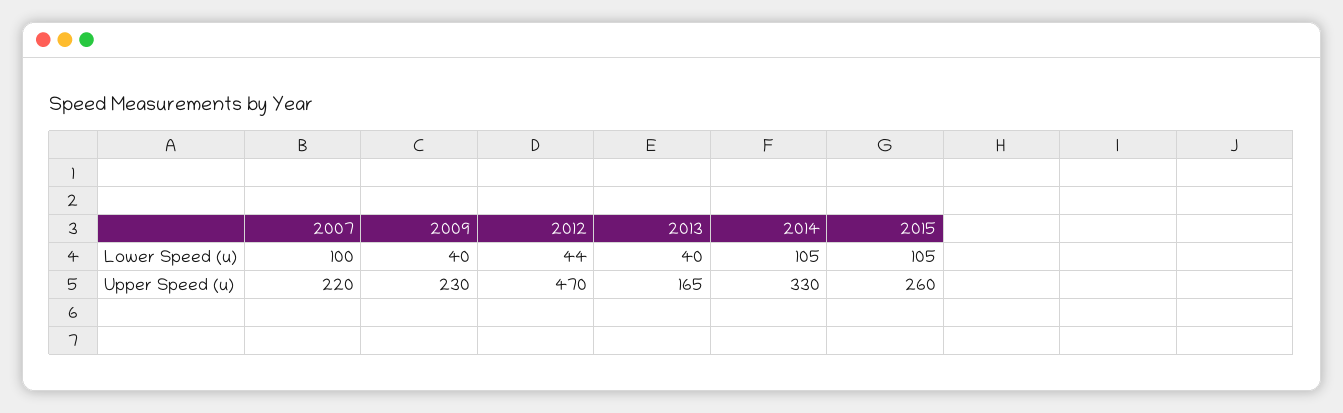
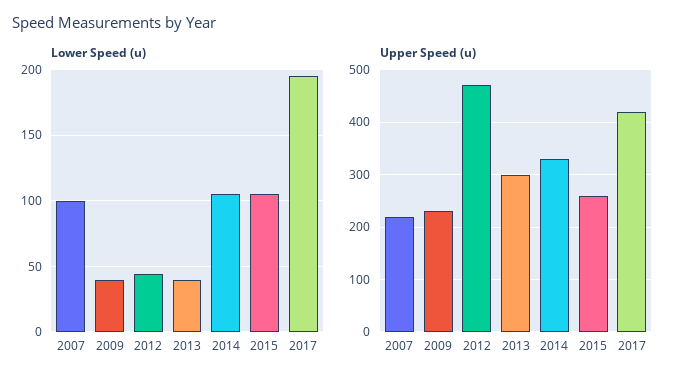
Upper Speed (u), 2013: 165 -> 300
Lower Speed (u), 2017: none -> 195
Upper Speed (u), 2017: none -> 420

